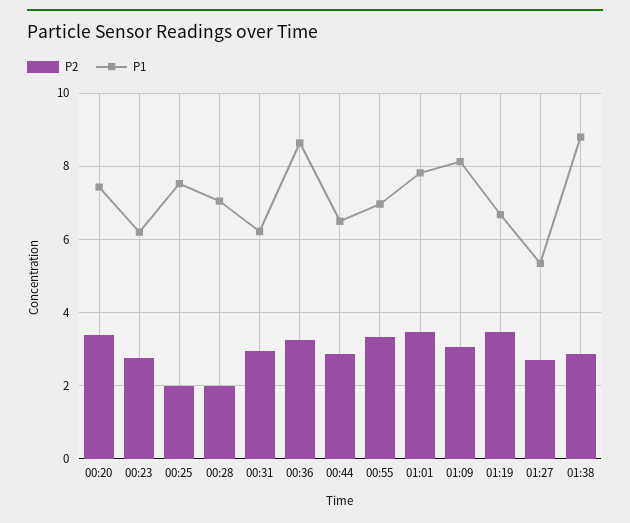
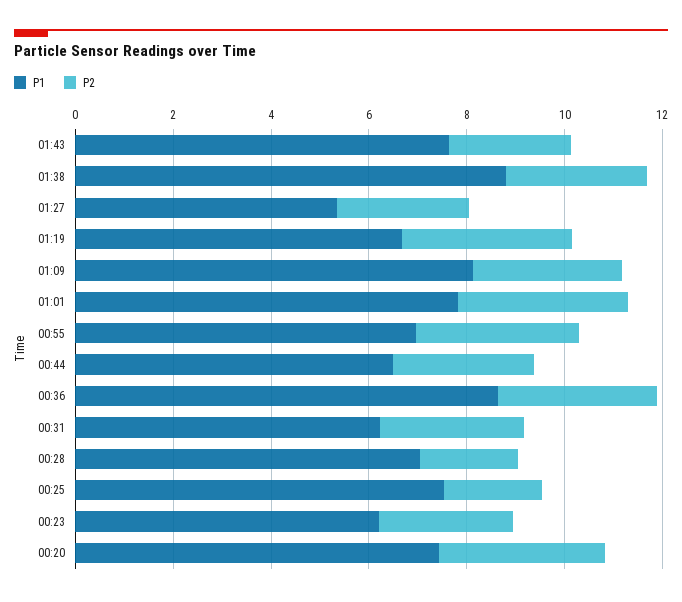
P1, 01:43: none -> 7.5
P2, 01:43: none -> 2.5

